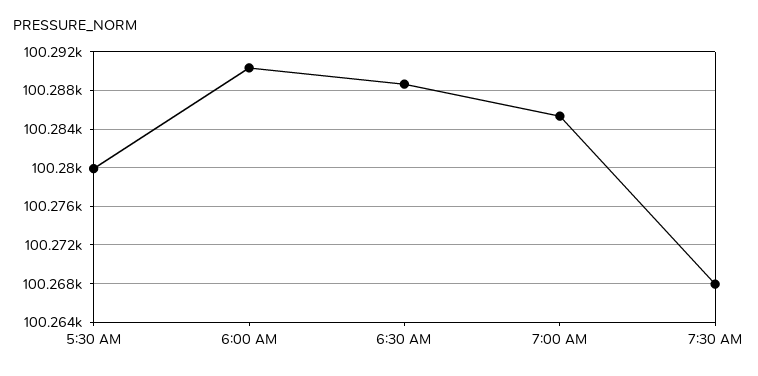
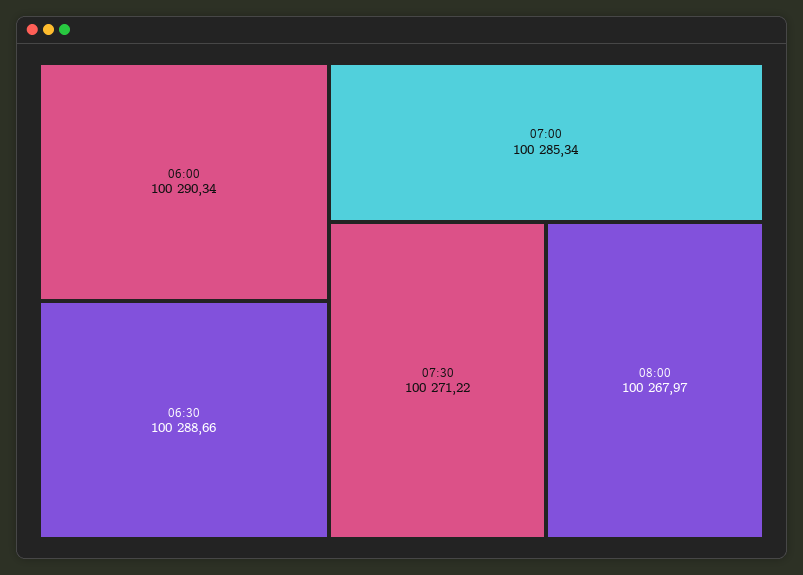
5:30 AM: 100280 -> none
7:30 AM: 100268 -> 100271.22
08:00: none -> 100267.97

